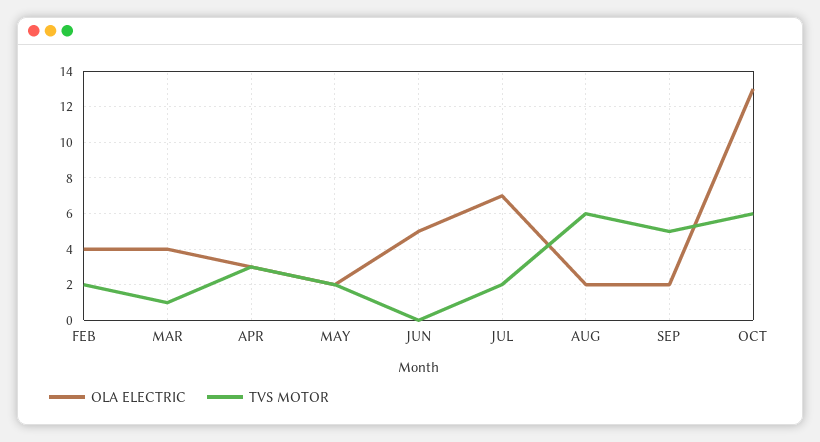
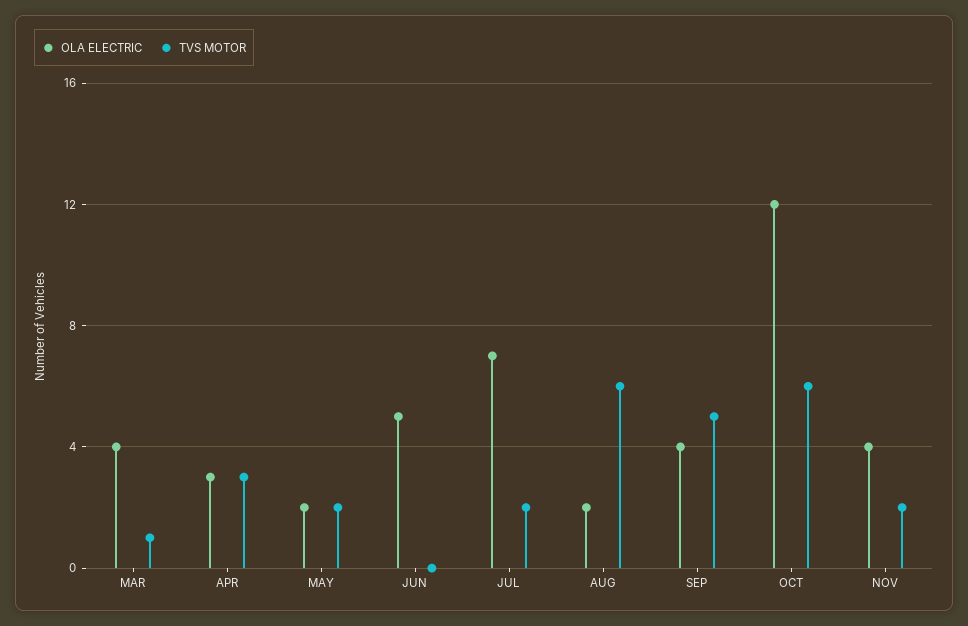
OLA ELECTRIC, FEB: 4 -> none
TVS MOTOR, FEB: 2 -> none
OLA ELECTRIC, SEP: 2 -> 4
OLA ELECTRIC, OCT: 13 -> 12
OLA ELECTRIC, NOV: none -> 4
TVS MOTOR, NOV: none -> 2

